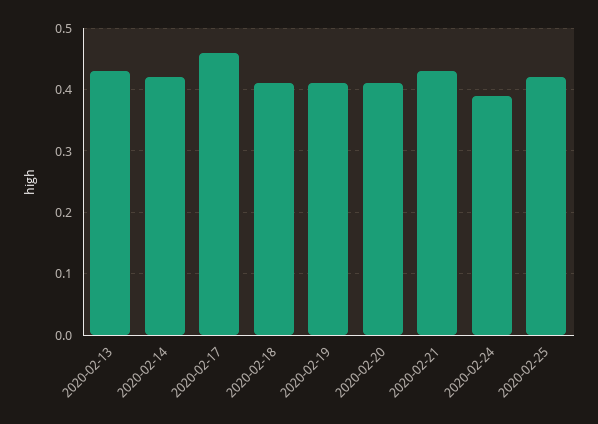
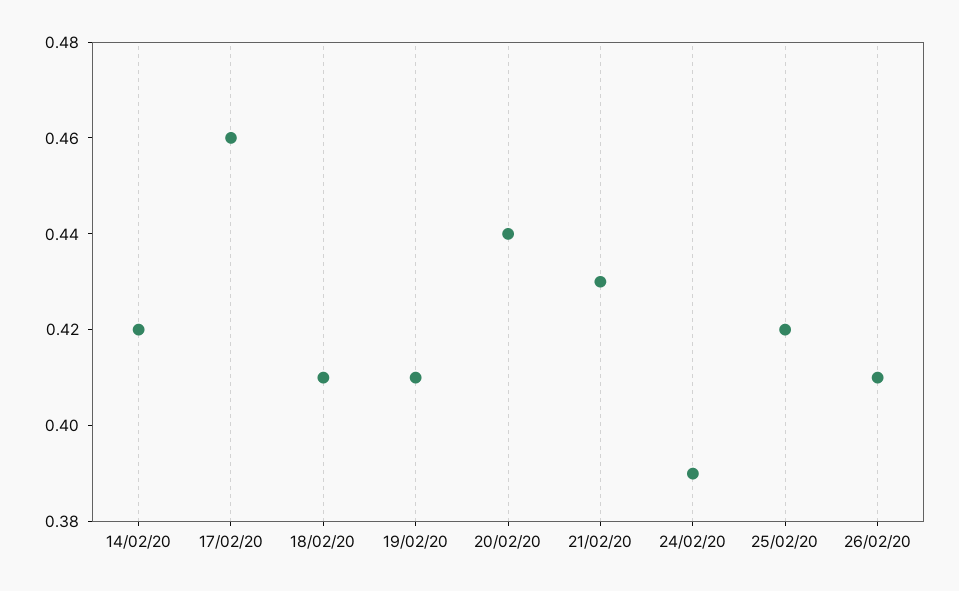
2020-02-13: 0.43 -> none
2020-02-20: 0.41 -> 0.44
26/02/20: none -> 0.41

